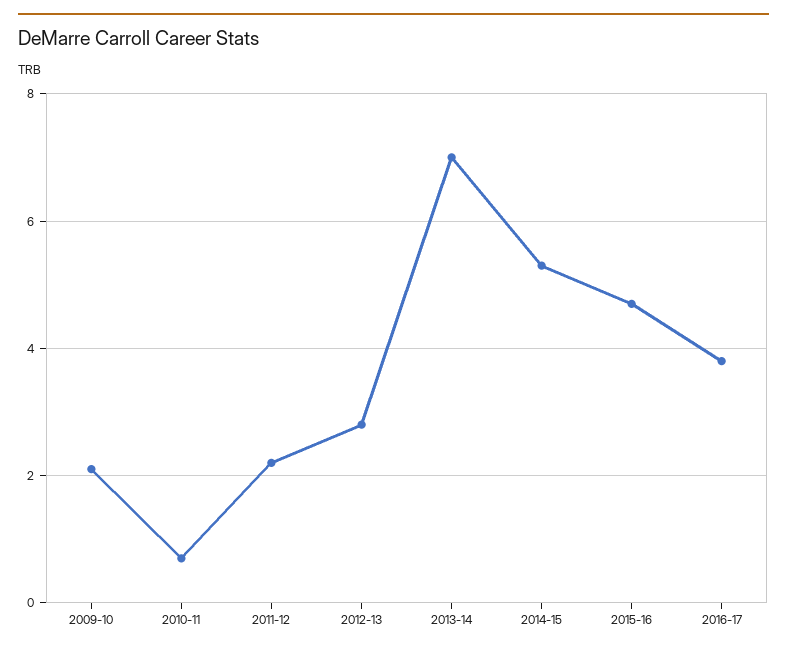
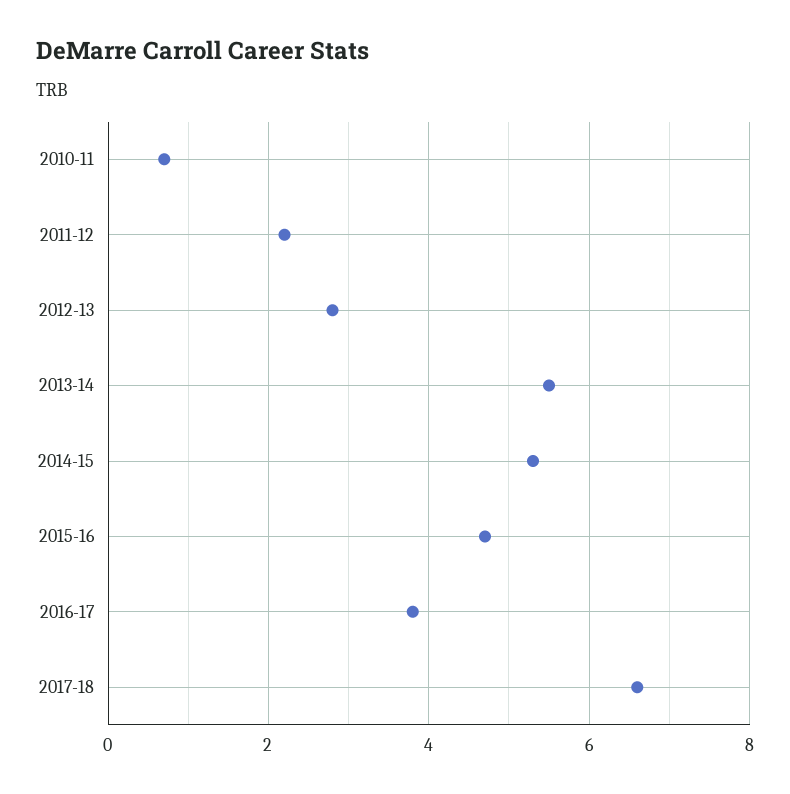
2009-10: 2 -> none
2013-14: 7 -> 5.5
2017-18: none -> 6.5

